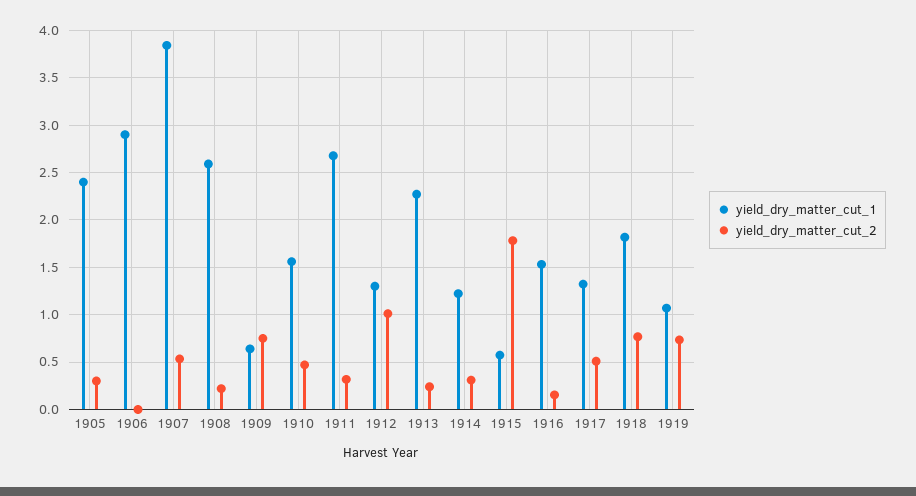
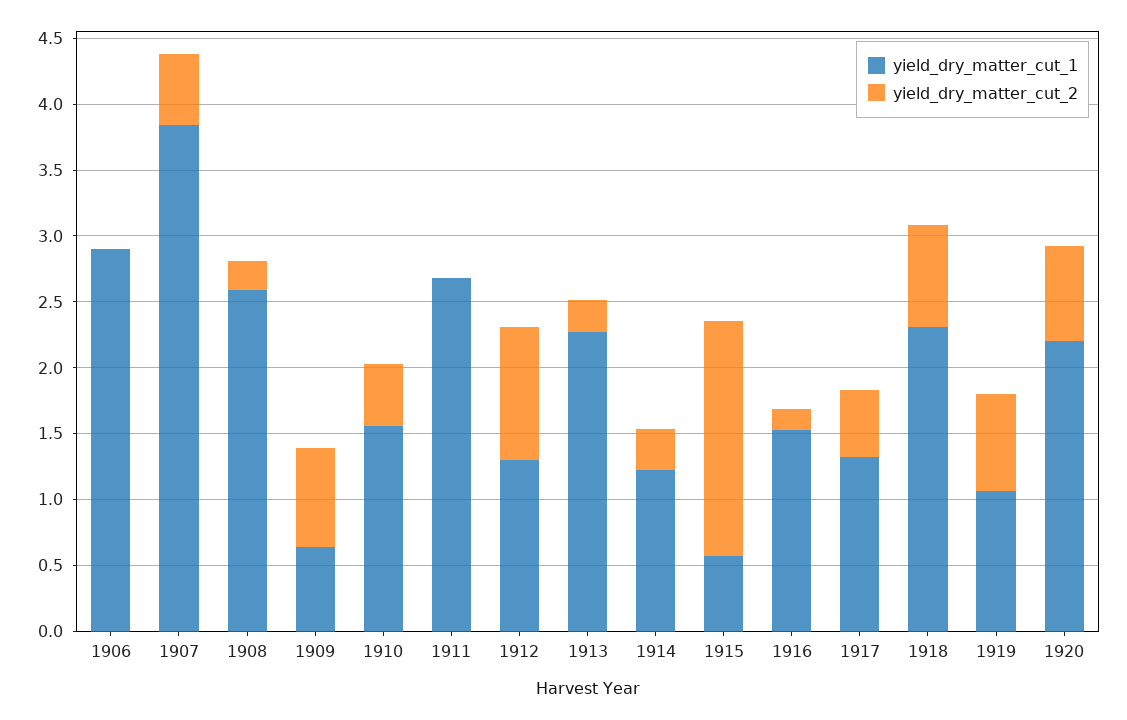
yield_dry_matter_cut_1, 1905: 2.4 -> none
yield_dry_matter_cut_2, 1905: 0.3 -> none
yield_dry_matter_cut_2, 1911: 0.3 -> 0
yield_dry_matter_cut_1, 1918: 1.8 -> 2.3
yield_dry_matter_cut_1, 1920: none -> 2.2
yield_dry_matter_cut_2, 1920: none -> 0.7

